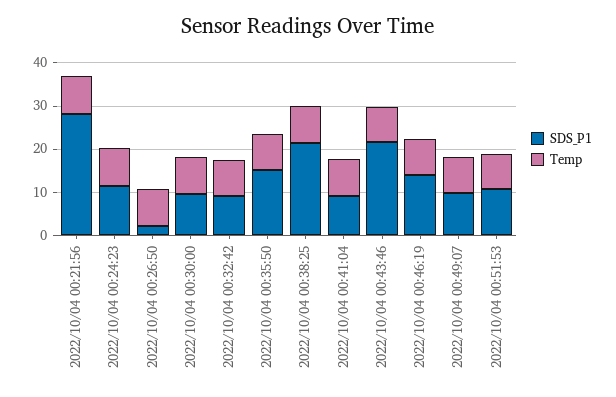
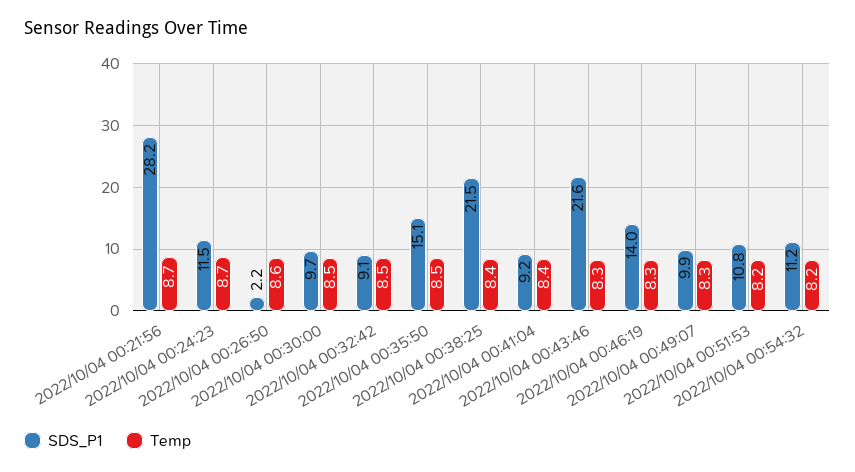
SDS_P1, 2022/10/04 00:54:32: none -> 11.2
Temp, 2022/10/04 00:54:32: none -> 8.2

